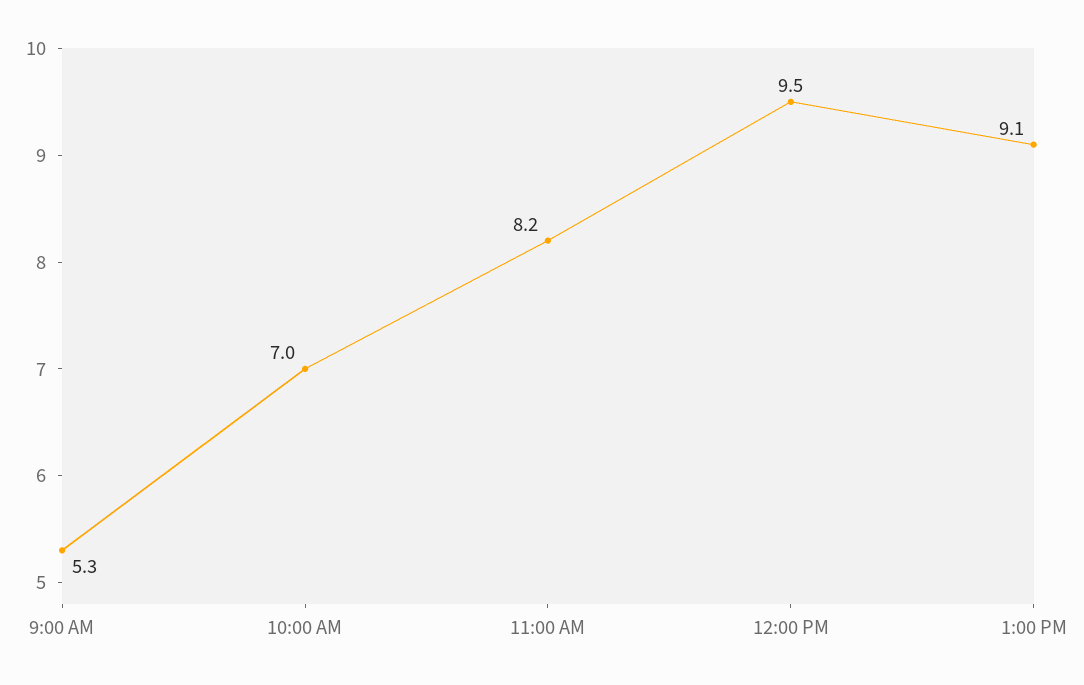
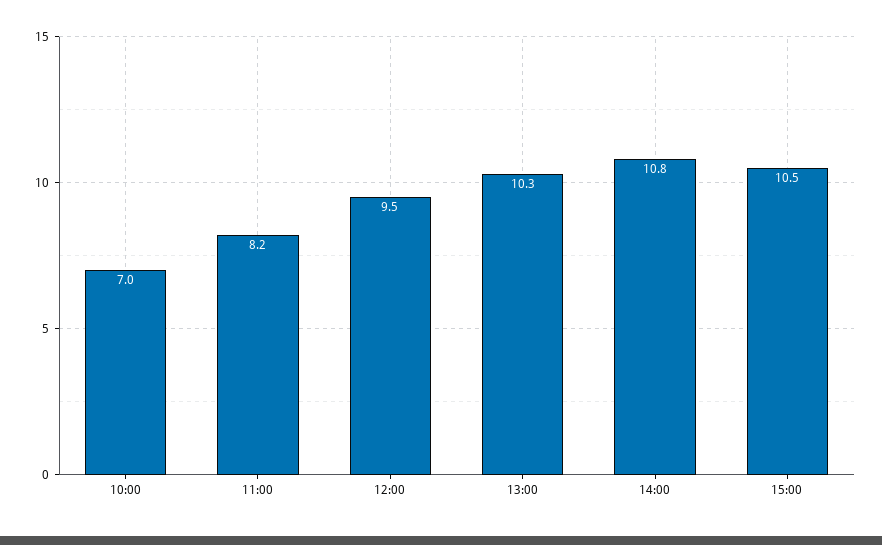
9:00 AM: 5.3 -> none
1:00 PM: 9.1 -> 10.3
14:00: none -> 10.8
15:00: none -> 10.5

